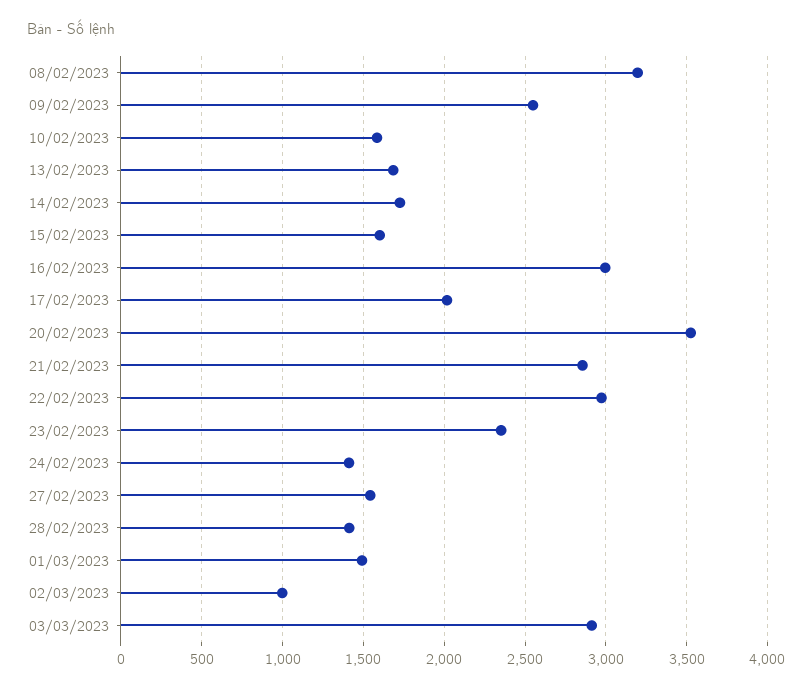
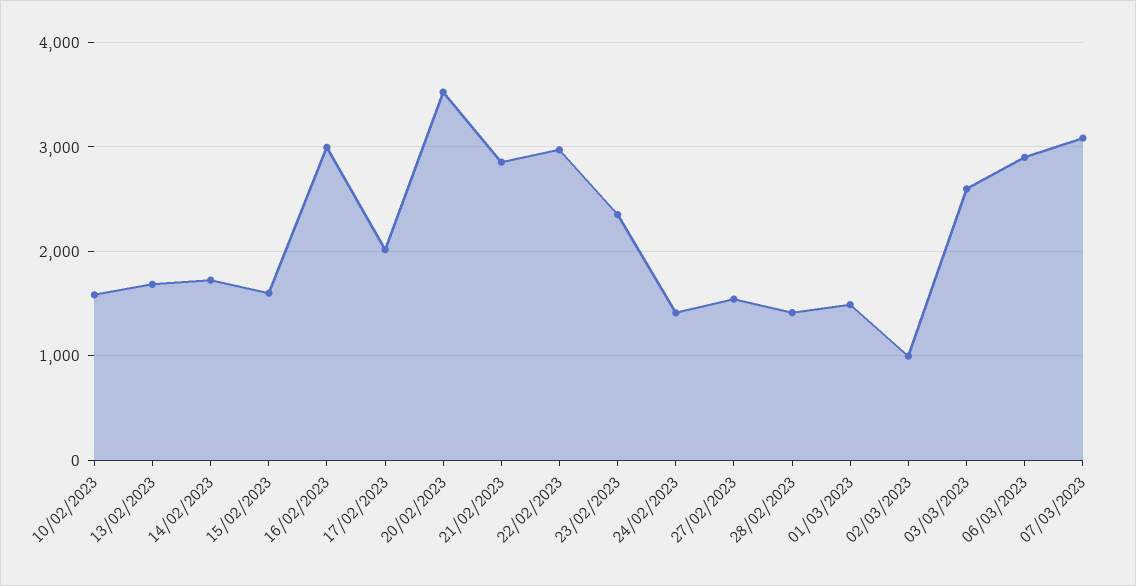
08/02/2023: 3200 -> none
09/02/2023: 2550 -> none
03/03/2023: 2900 -> 2600
06/03/2023: none -> 2900
07/03/2023: none -> 3100

